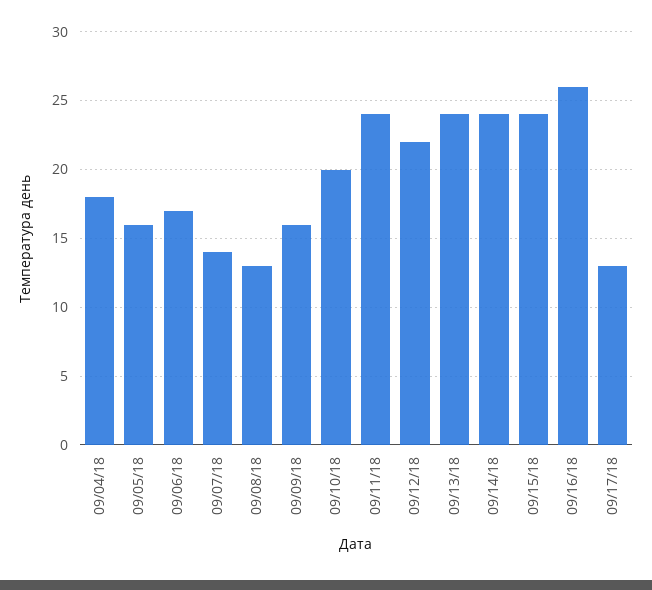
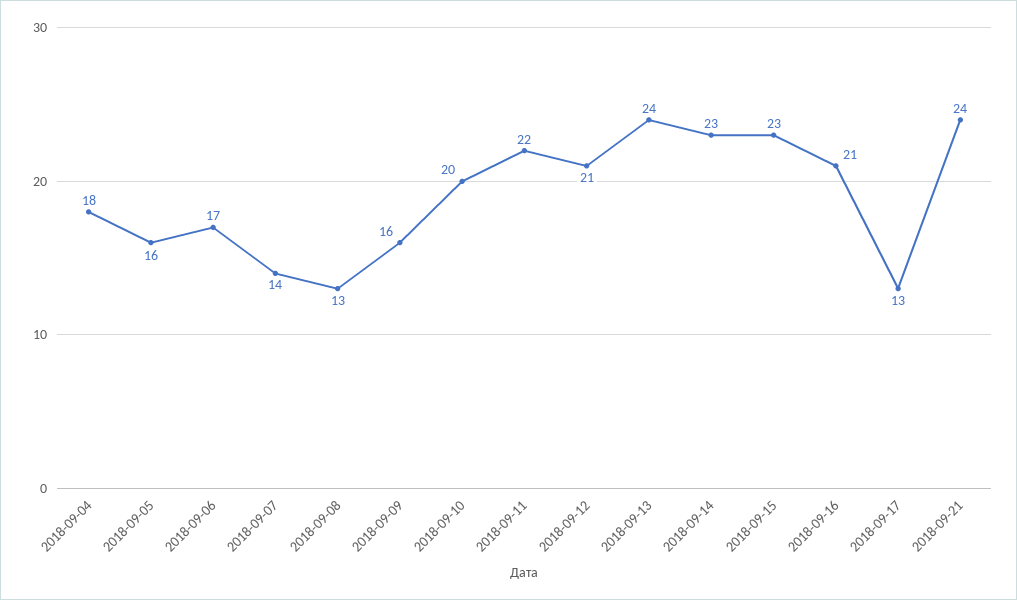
09/11/18: 24 -> 22
09/12/18: 22 -> 21
09/14/18: 24 -> 23
09/15/18: 24 -> 23
09/16/18: 26 -> 21
2018-09-21: none -> 24

